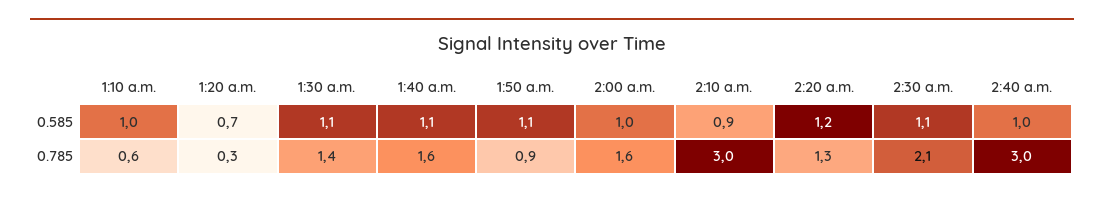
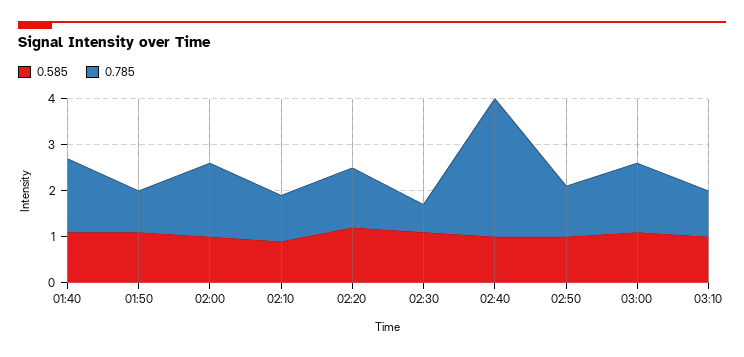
0.585, 1:10 a.m.: 1 -> none
0.585, 1:20 a.m.: 0.7 -> none
0.585, 1:30 a.m.: 1.1 -> none
0.785, 1:10 a.m.: 0.6 -> none
0.785, 1:20 a.m.: 0.3 -> none
0.785, 1:30 a.m.: 1.4 -> none
0.785, 2:10 a.m.: 3 -> 1
0.785, 2:30 a.m.: 2.1 -> 0.5
0.585, 02:50: none -> 1
0.785, 02:50: none -> 1
0.585, 03:00: none -> 1
0.785, 03:00: none -> 1.5
0.585, 03:10: none -> 1
0.785, 03:10: none -> 1

